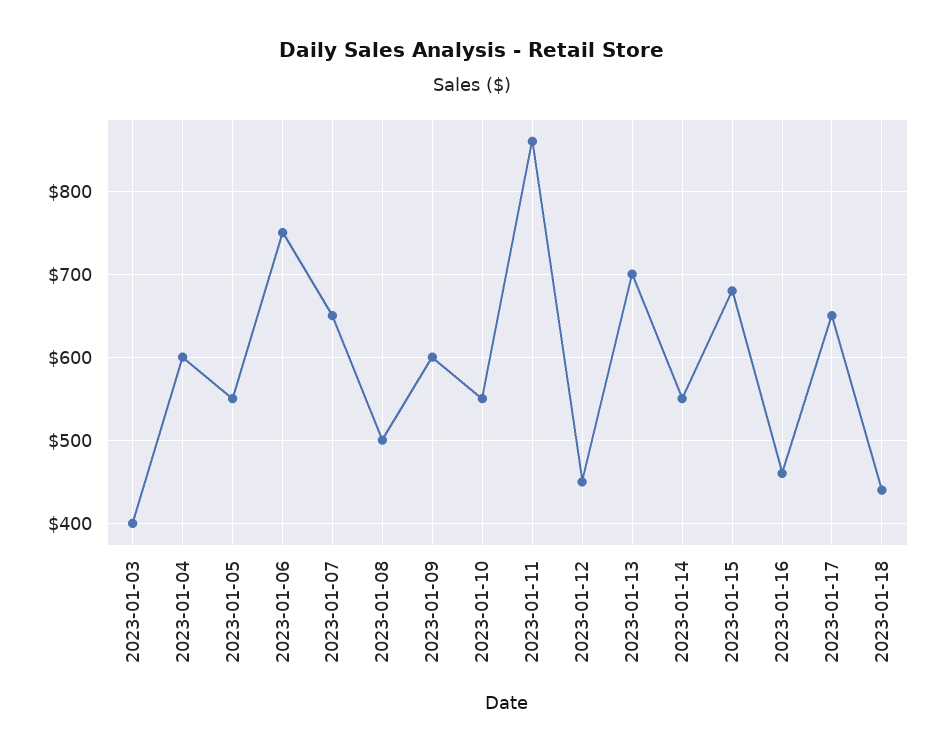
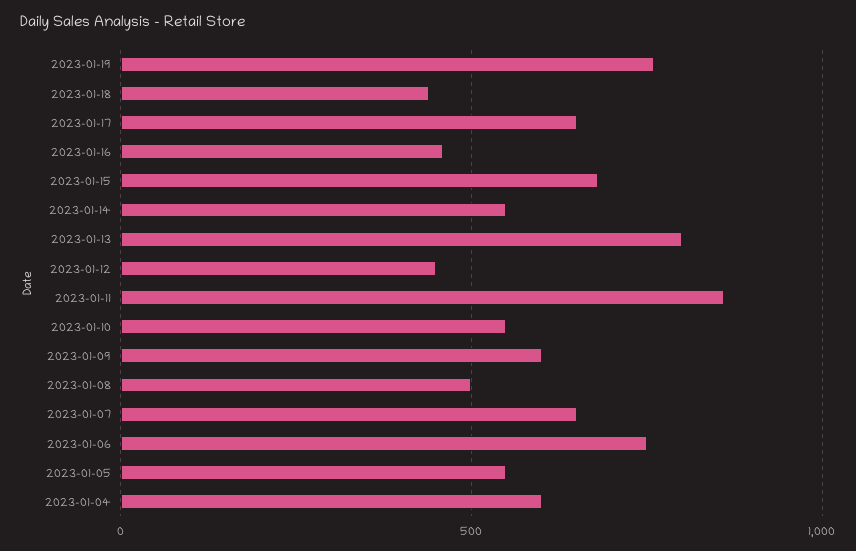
2023-01-03: 400 -> none
2023-01-13: 700 -> 800
2023-01-19: none -> 750

